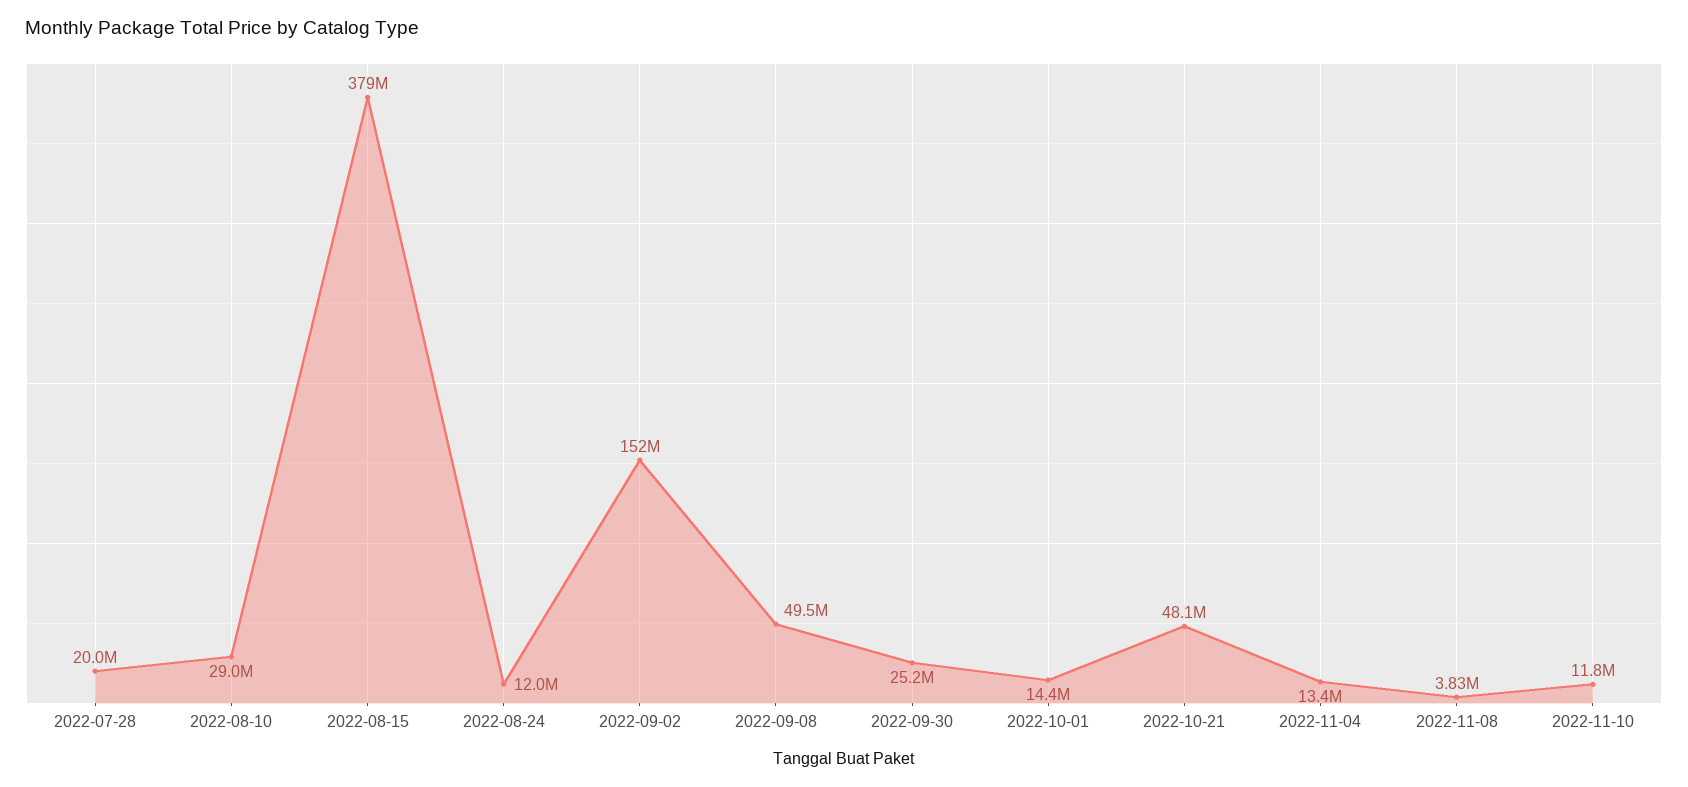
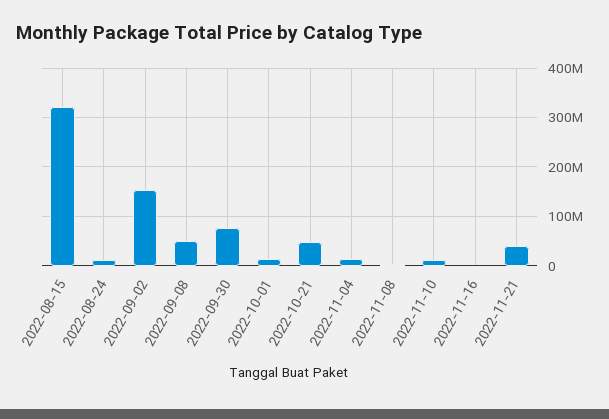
2022-07-28: 20000000 -> none
2022-08-10: 29000000 -> none
2022-08-15: 379000000 -> 320000000
2022-09-30: 25200000 -> 80000000
2022-11-16: none -> 0
2022-11-21: none -> 40000000

